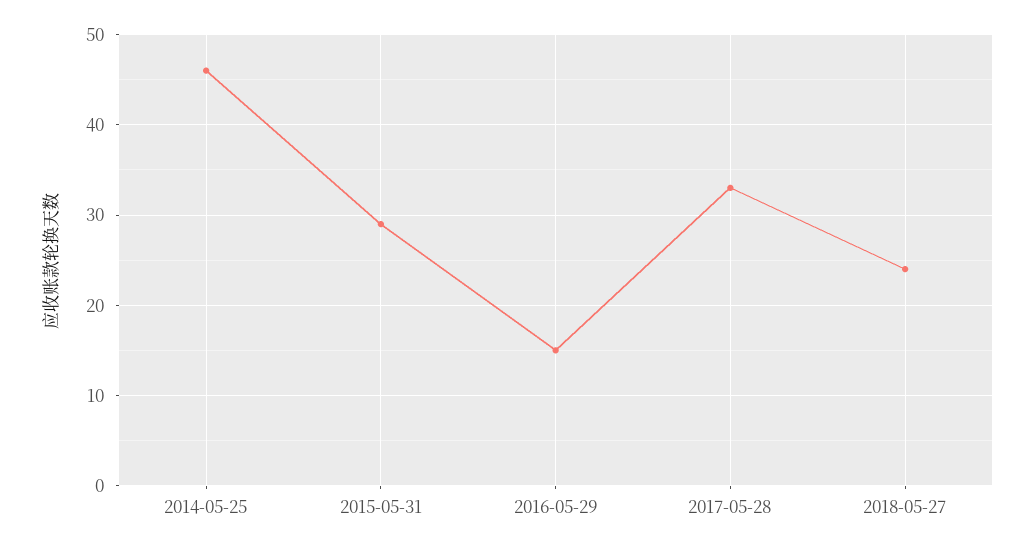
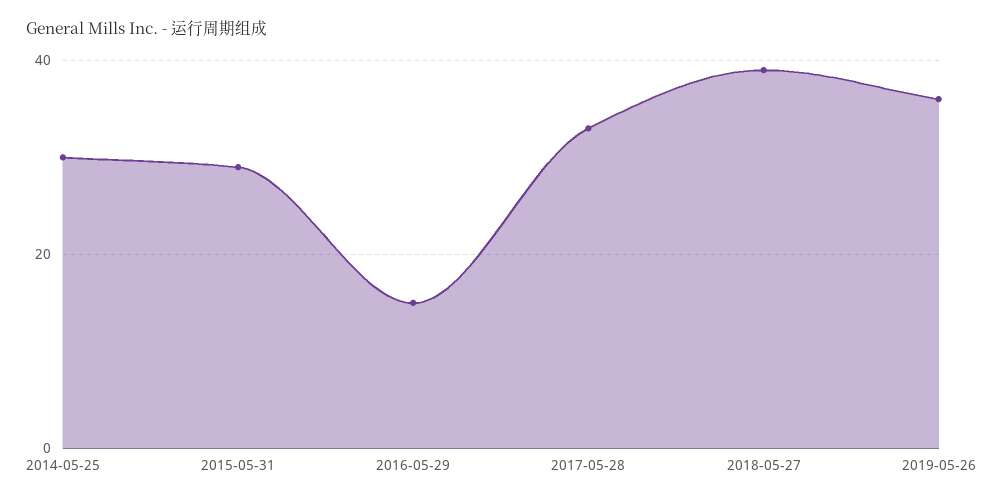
2014-05-25: 46 -> 30
2018-05-27: 24 -> 40
2019-05-26: none -> 35

